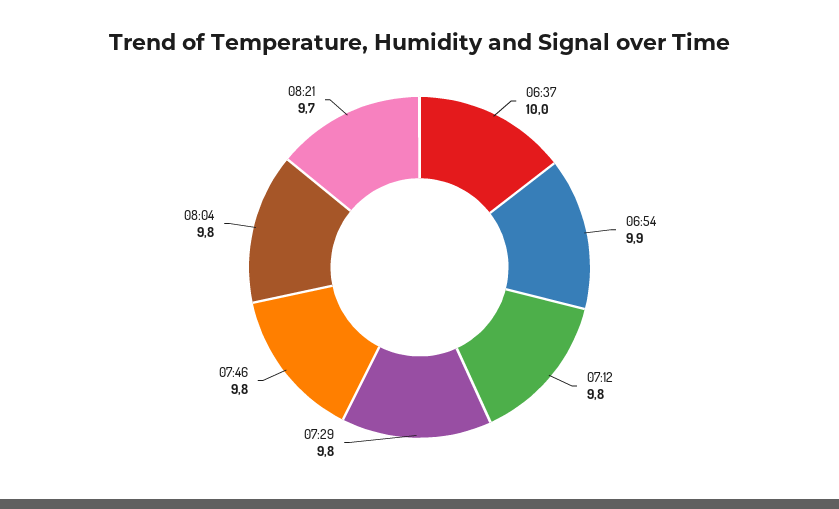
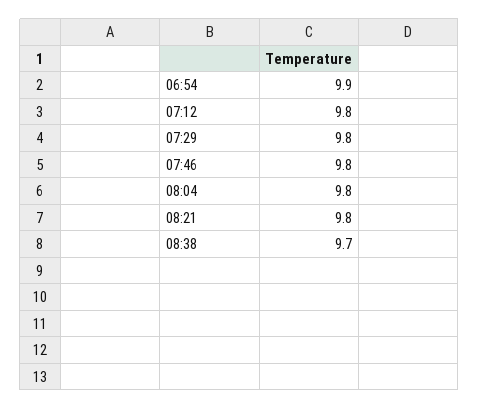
06:37: 10 -> none
08:21: 9.7 -> 9.8
08:38: none -> 9.7

